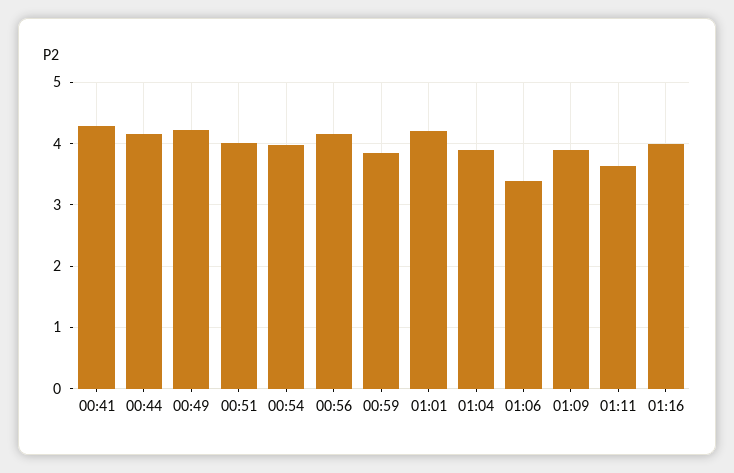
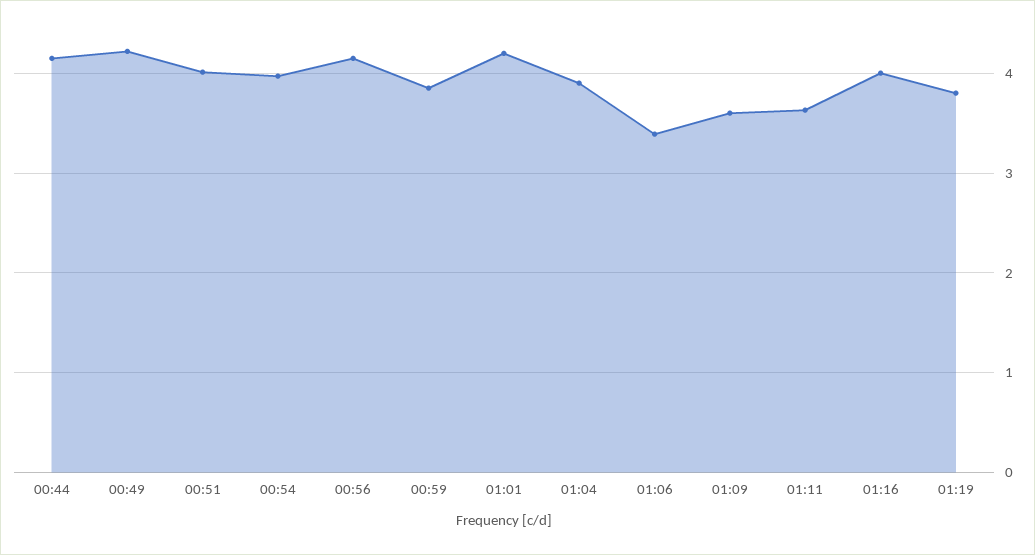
00:41: 4.3 -> none
01:09: 3.9 -> 3.6
01:19: none -> 3.8

